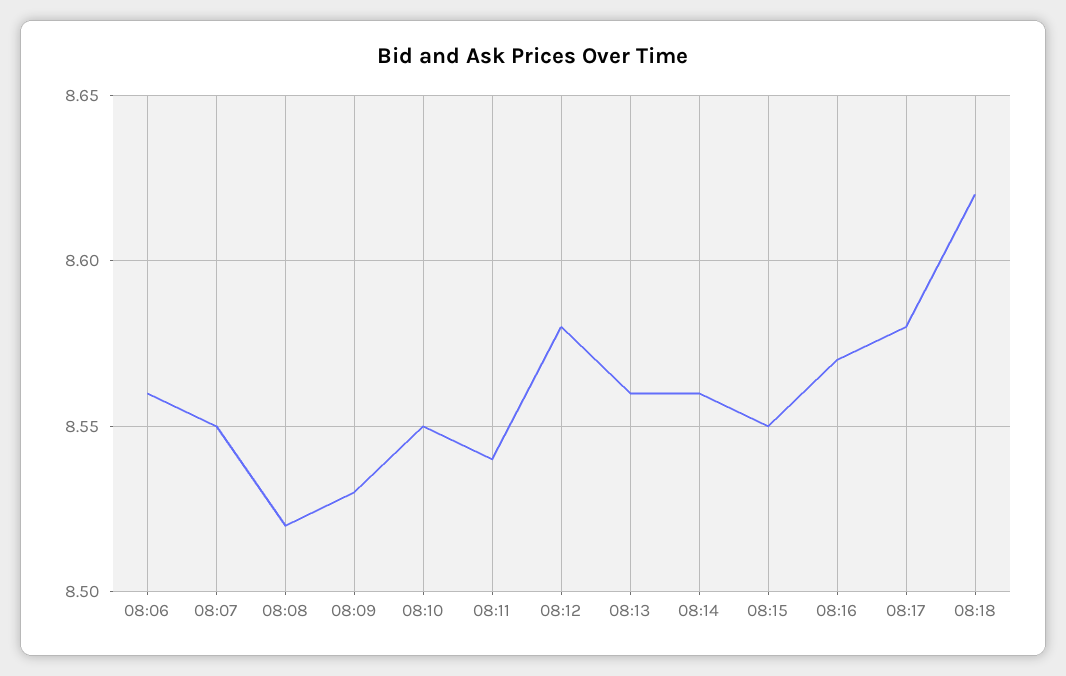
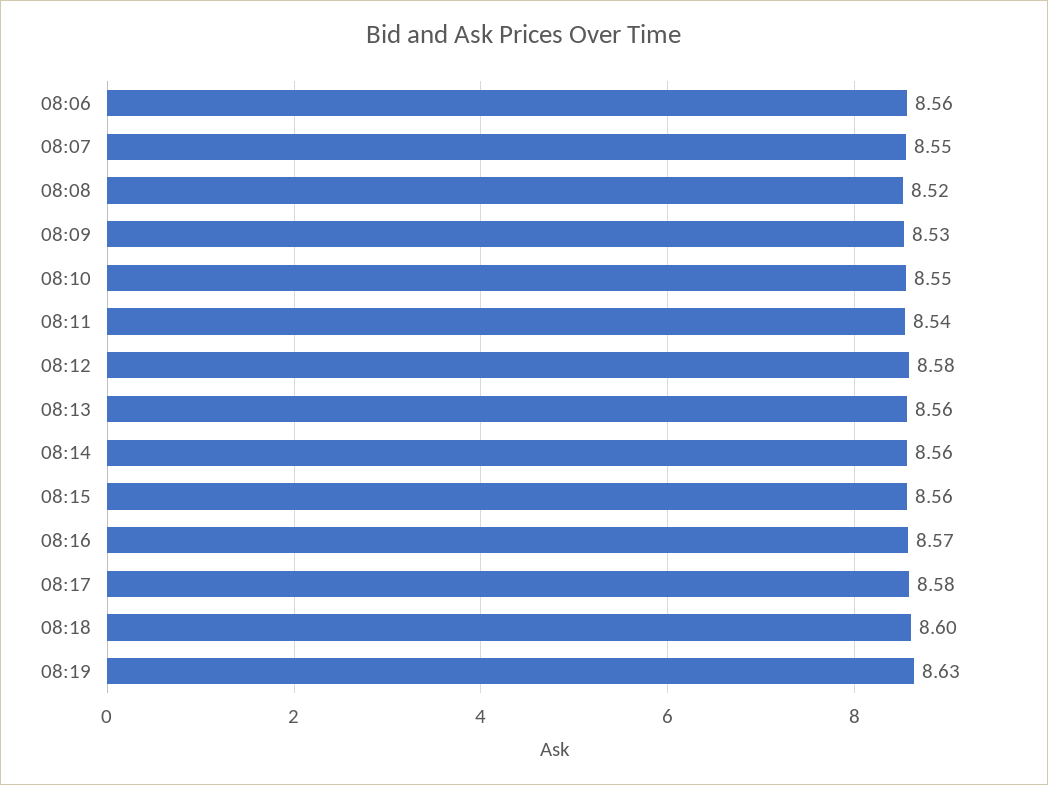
08:15: 8.55 -> 8.56
08:18: 8.62 -> 8.6
08:19: none -> 8.63

